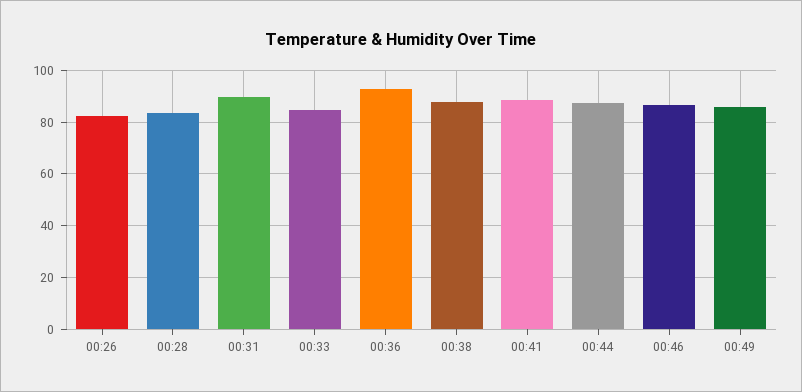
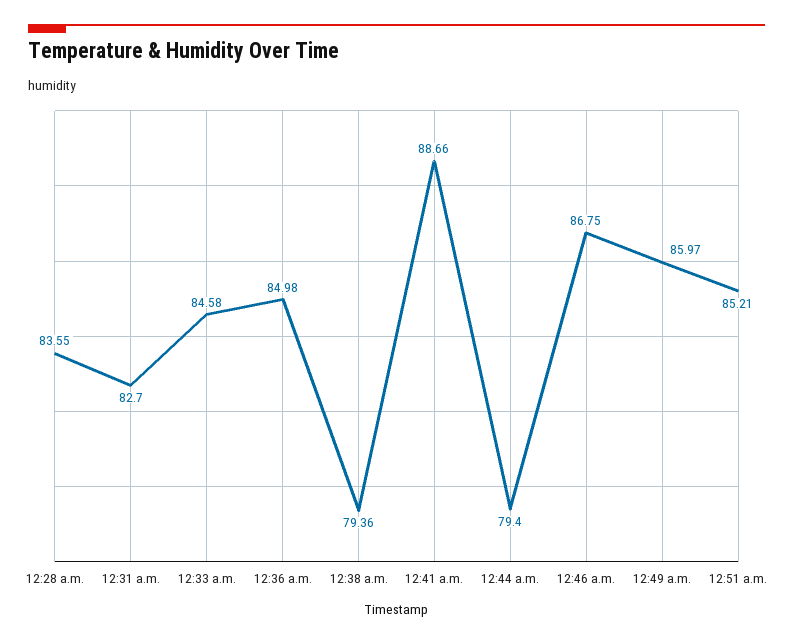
00:26: 82.5 -> none
00:31: 90 -> 82.7
00:36: 92.5 -> 84.98
00:38: 87.5 -> 79.36
00:44: 87.5 -> 79.4
12:51 a.m.: none -> 85.21

